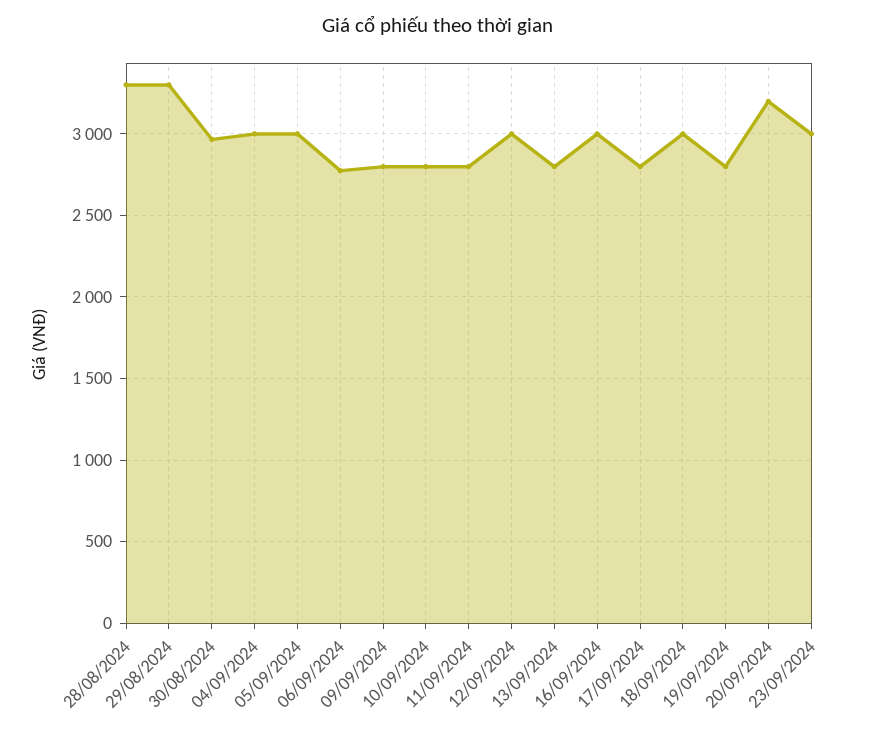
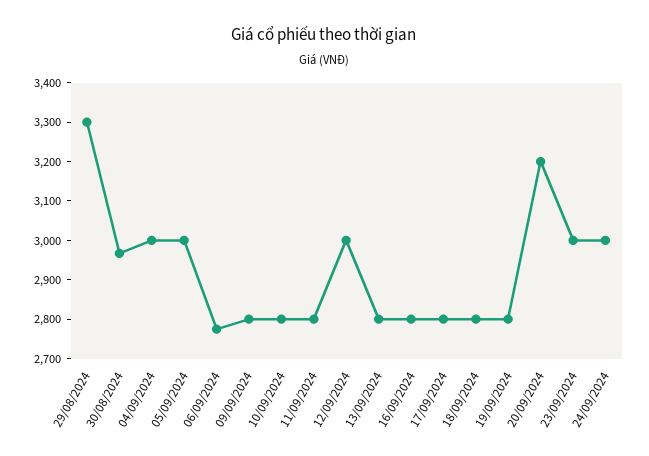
28/08/2024: 3300 -> none
16/09/2024: 3000 -> 2800
18/09/2024: 3000 -> 2800
24/09/2024: none -> 3000

